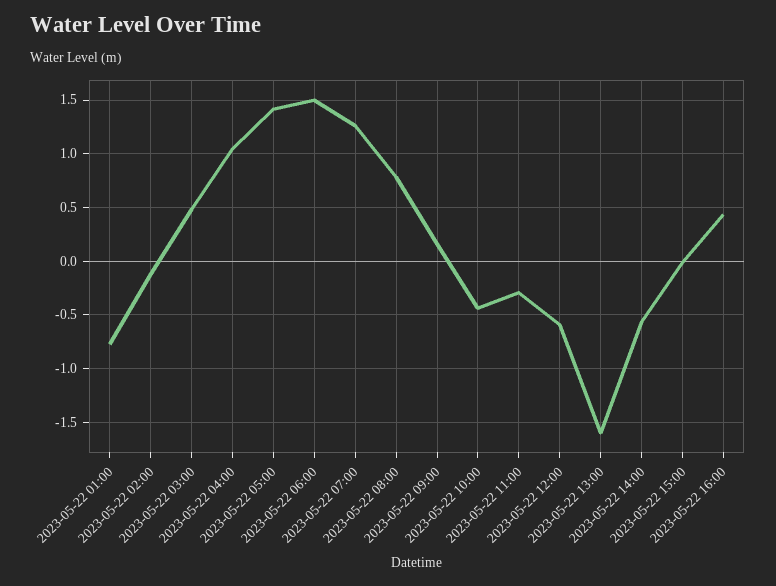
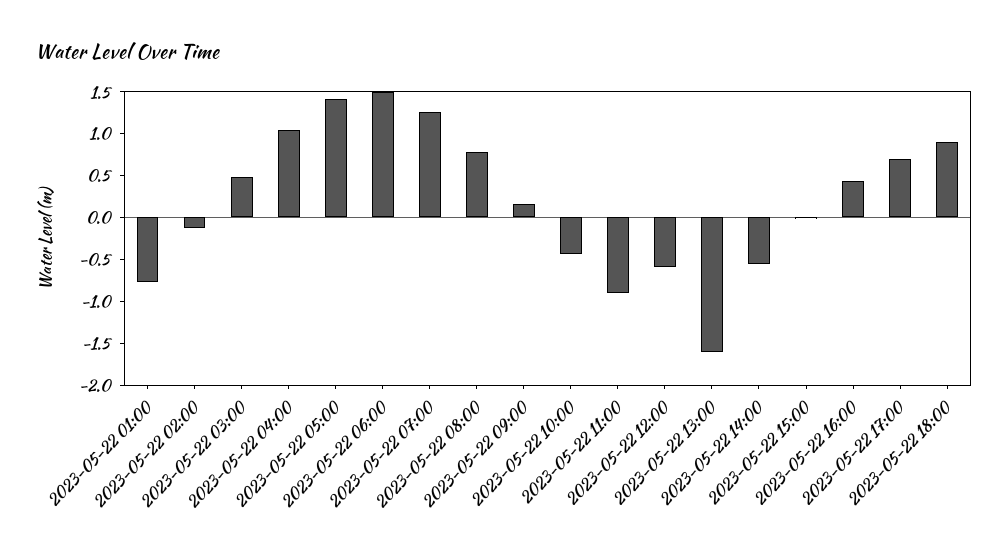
2023-05-22 11:00: -0.3 -> -0.9
2023-05-22 17:00: none -> 0.7
2023-05-22 18:00: none -> 0.9

